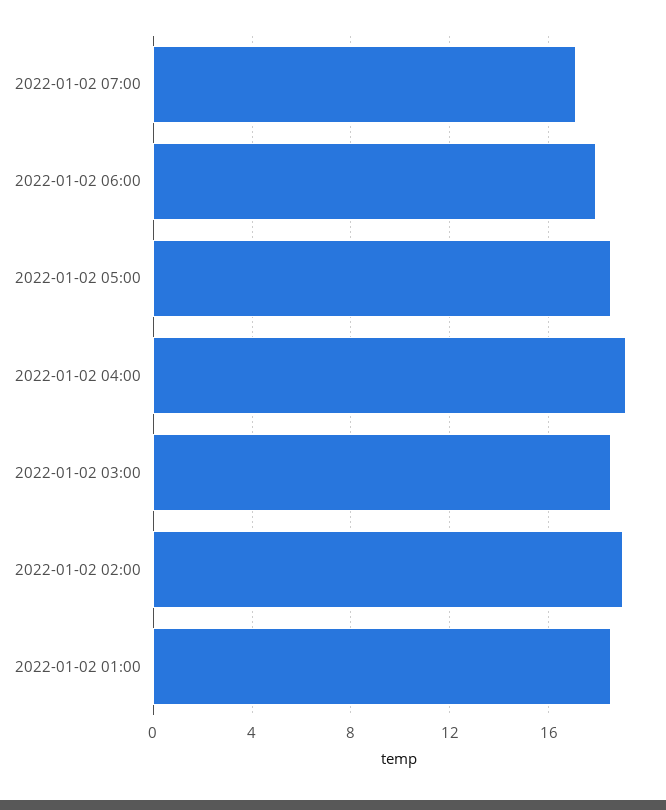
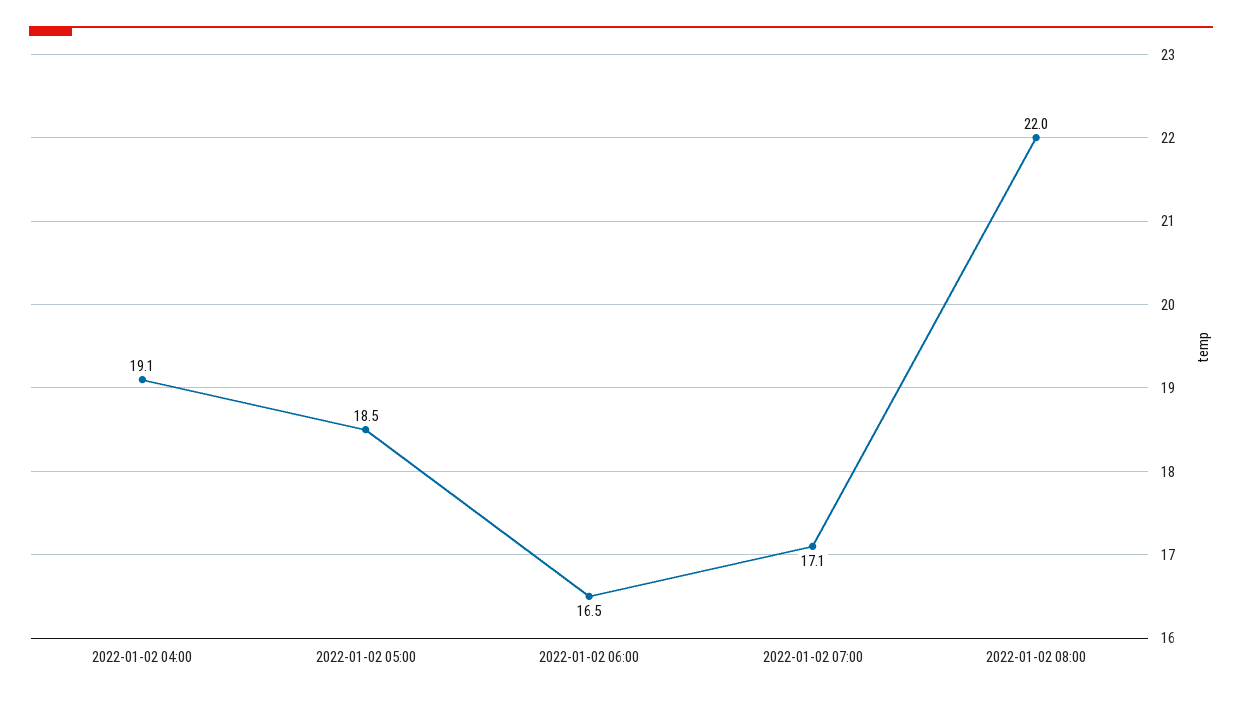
2022-01-02 06:00: 18 -> 16.5
2022-01-02 03:00: 18.5 -> none
2022-01-02 02:00: 19 -> none
2022-01-02 01:00: 18.5 -> none
2022-01-02 08:00: none -> 22

